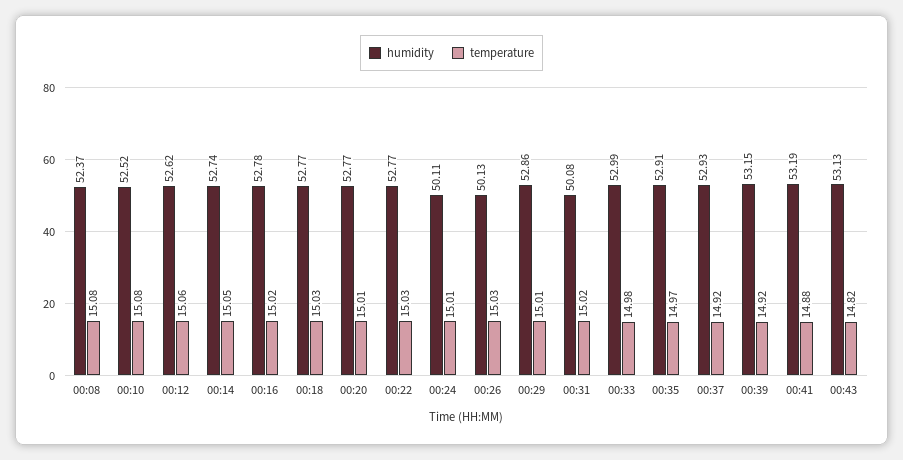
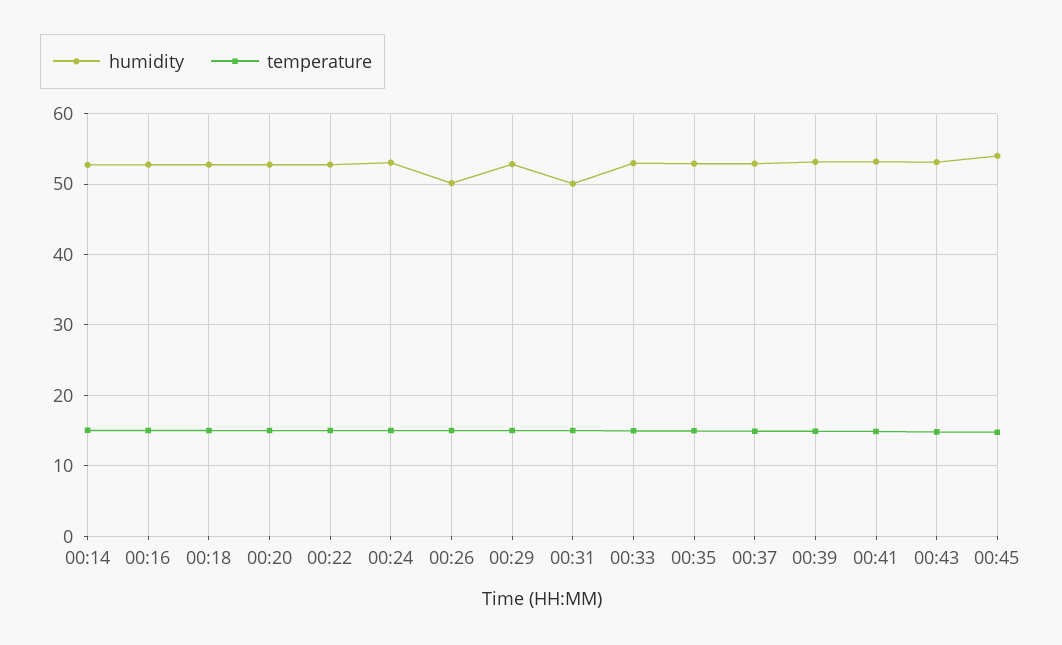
humidity, 00:08: 52.37 -> none
temperature, 00:08: 15.08 -> none
humidity, 00:10: 52.52 -> none
temperature, 00:10: 15.08 -> none
humidity, 00:12: 52.62 -> none
temperature, 00:12: 15.06 -> none
humidity, 00:24: 50.11 -> 53
humidity, 00:45: none -> 54
temperature, 00:45: none -> 15

